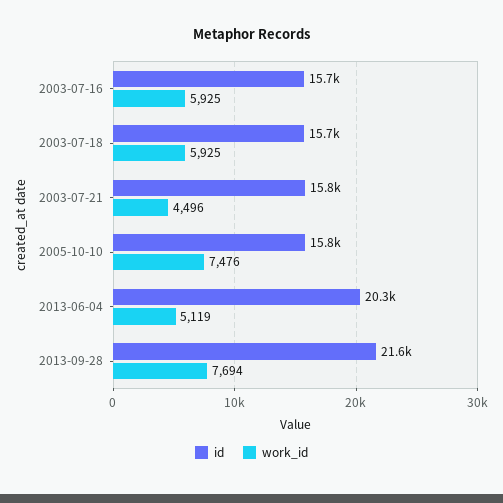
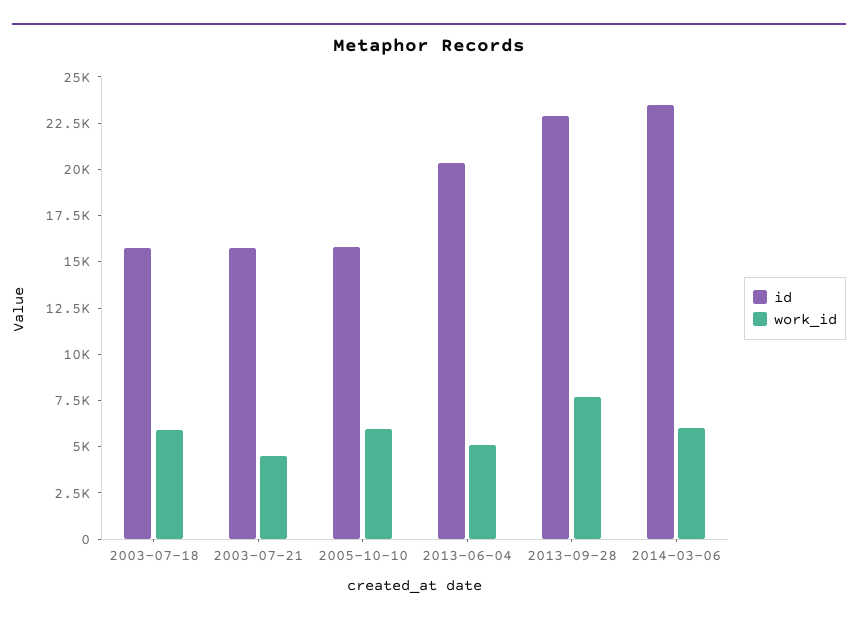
id, 2003-07-16: 15700 -> none
work_id, 2003-07-16: 5925 -> none
work_id, 2005-10-10: 7476 -> 6000
id, 2013-09-28: 21600 -> 23000
id, 2014-03-06: none -> 23500
work_id, 2014-03-06: none -> 6000

